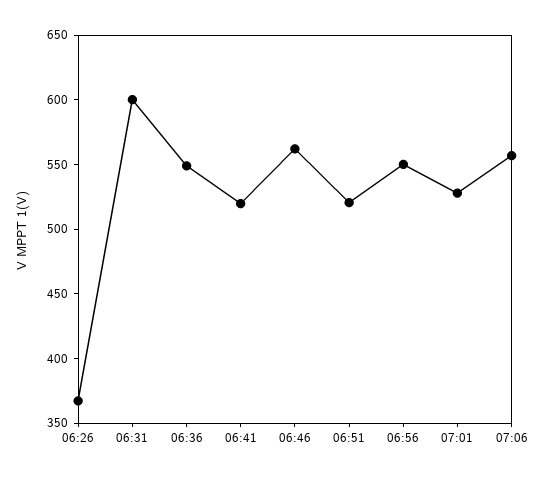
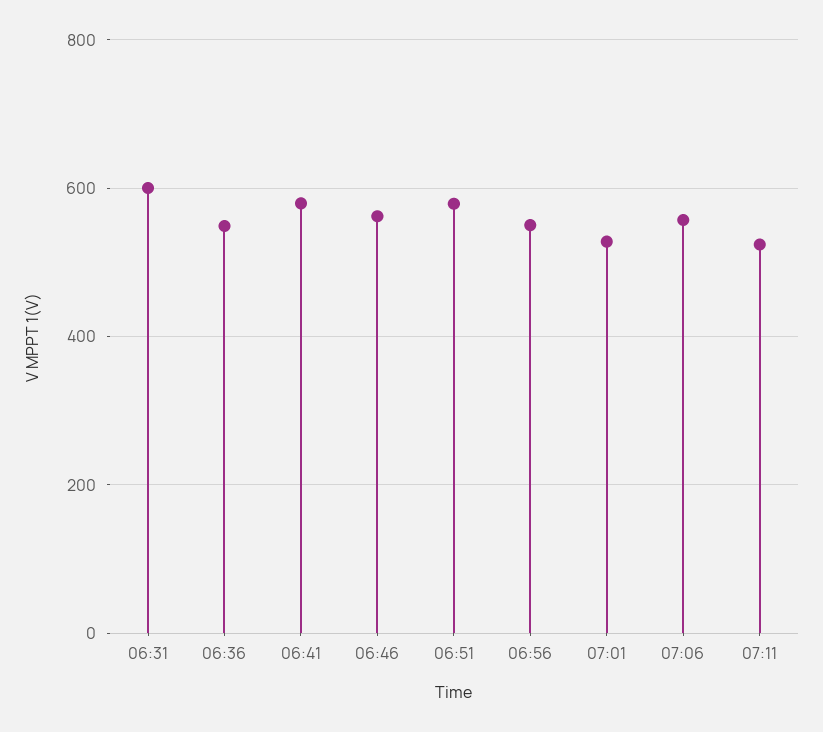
06:26: 370 -> none
06:41: 520 -> 580
06:51: 520 -> 580
07:11: none -> 520

